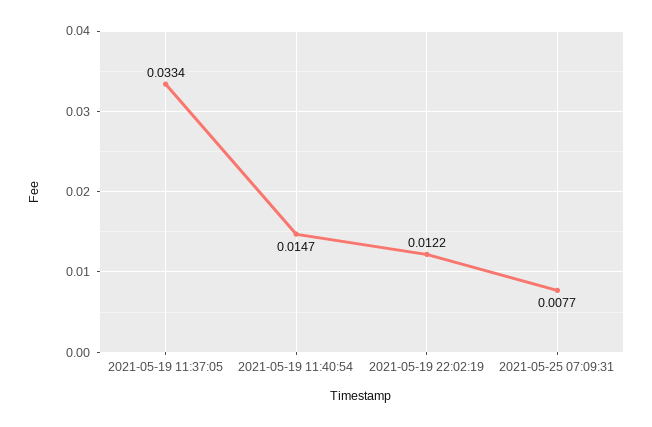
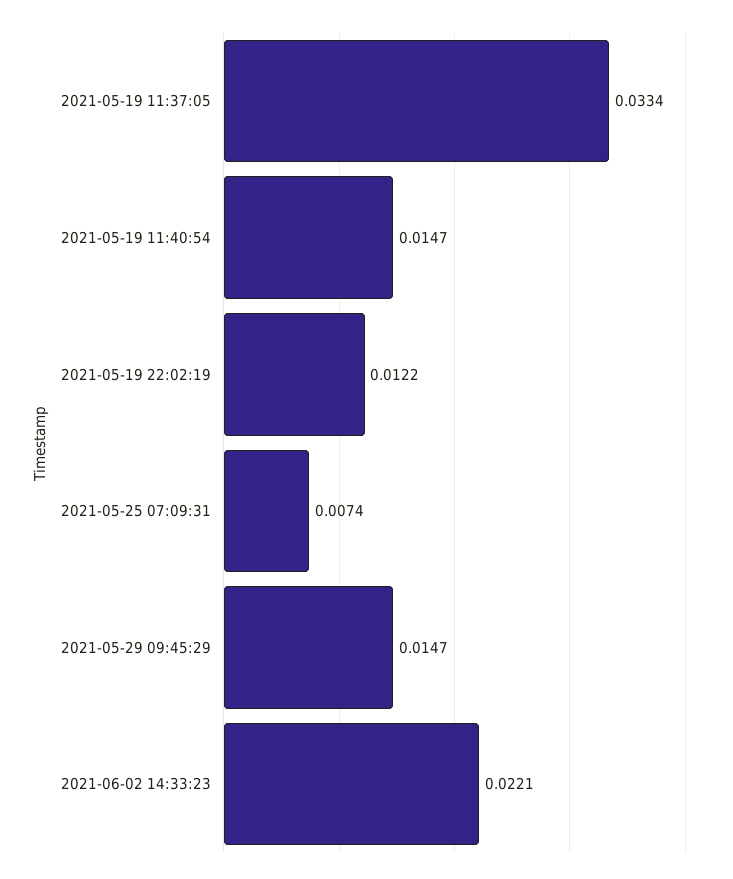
2021-05-25 07:09:31: 0.0077 -> 0.0074
2021-05-29 09:45:29: none -> 0.0147
2021-06-02 14:33:23: none -> 0.0221

